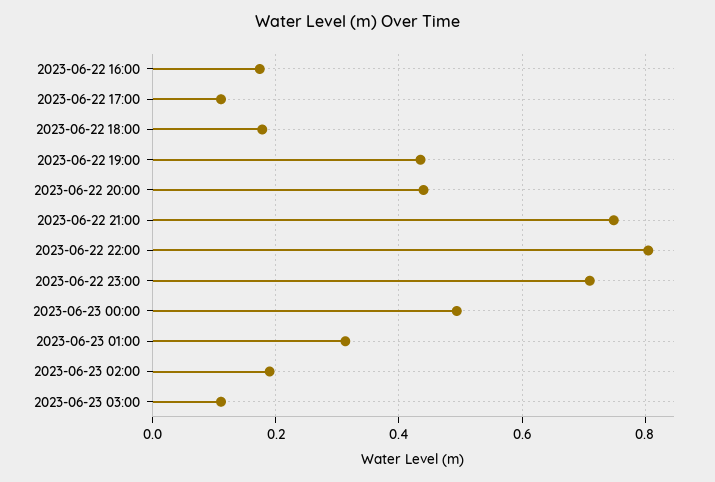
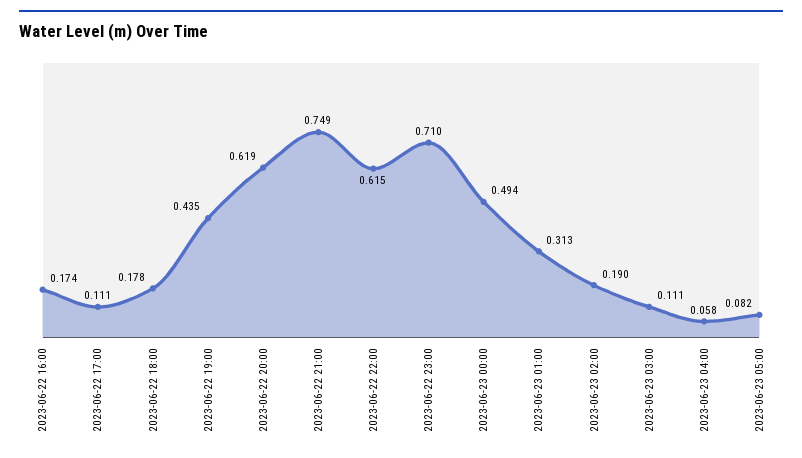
2023-06-22 20:00: 0.44 -> 0.619
2023-06-22 22:00: 0.8 -> 0.615
2023-06-23 04:00: none -> 0.058
2023-06-23 05:00: none -> 0.082

